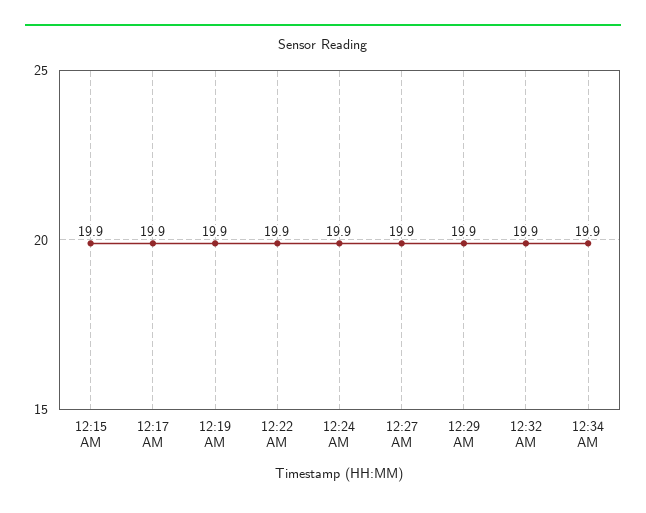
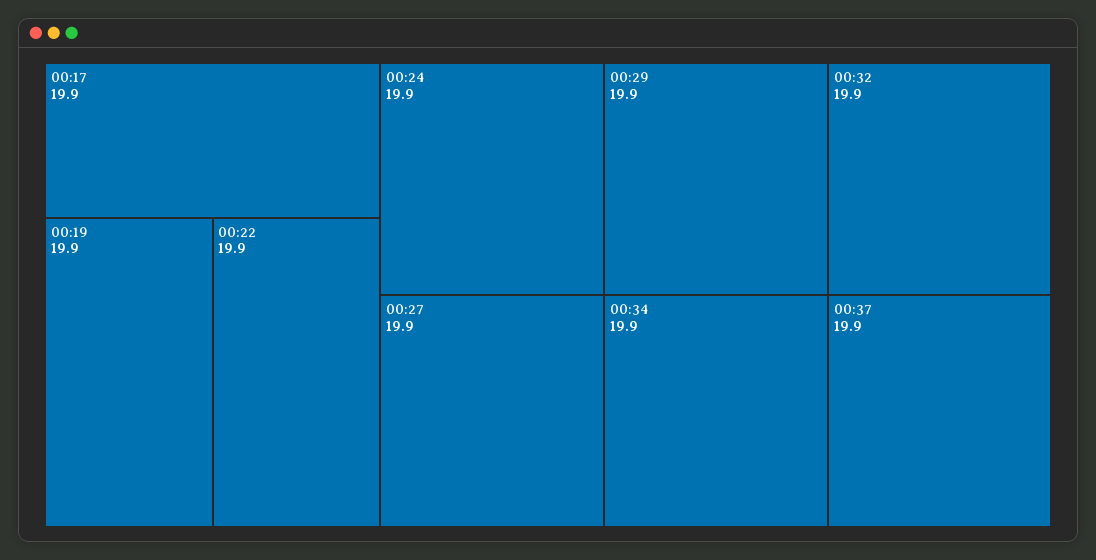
12:15 AM: 19.9 -> none
00:37: none -> 19.9

